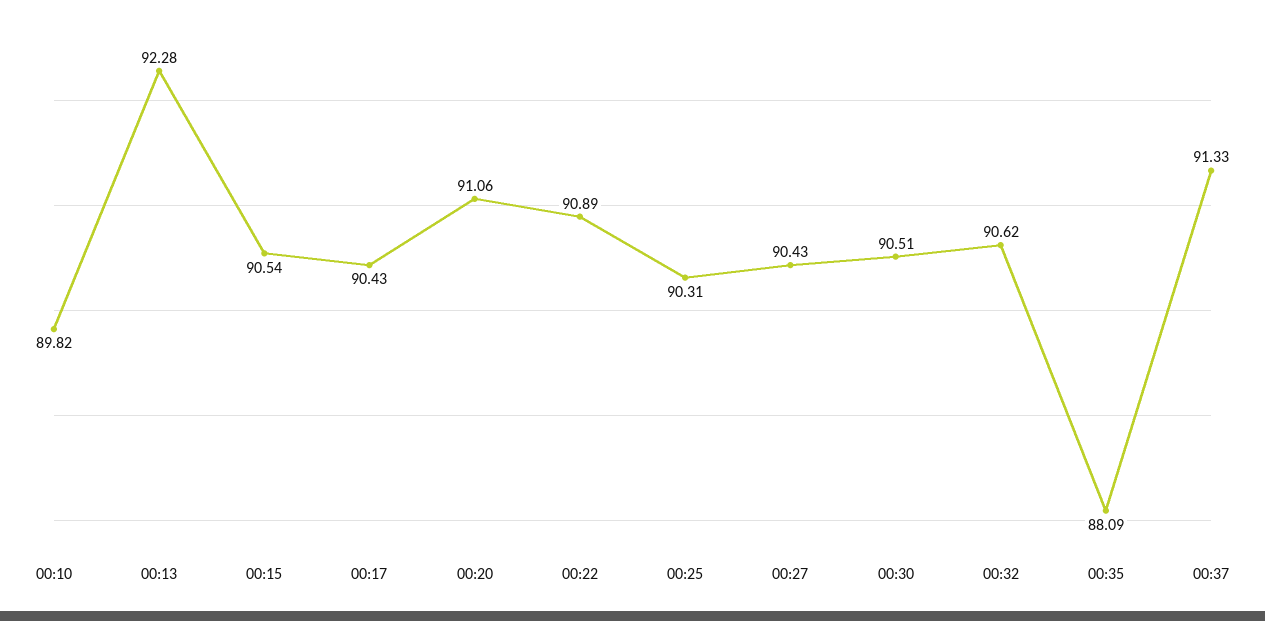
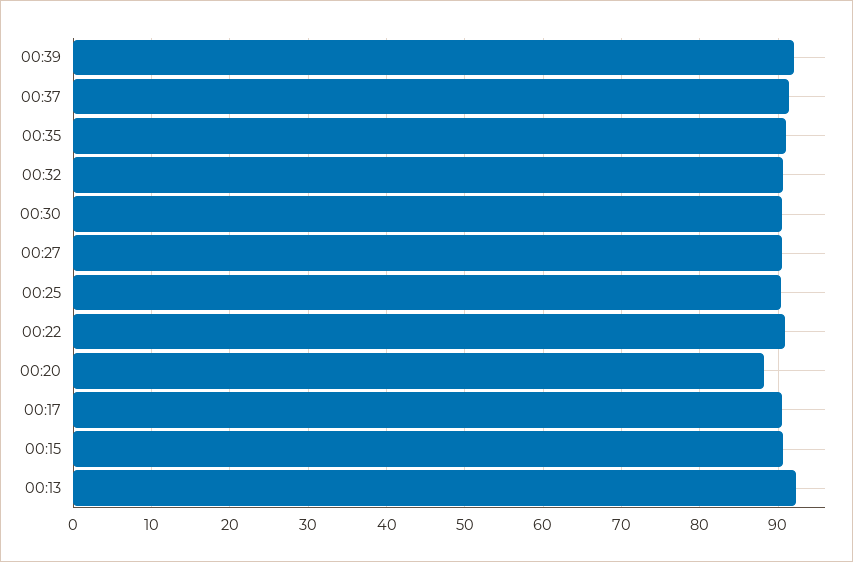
00:10: 89.82 -> none
00:20: 91.06 -> 88
00:35: 88.09 -> 91
00:39: none -> 92

